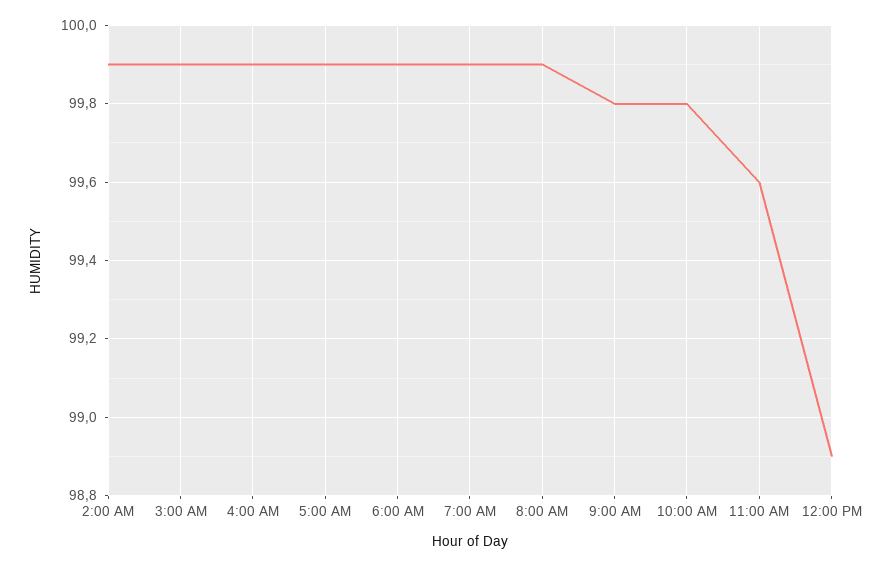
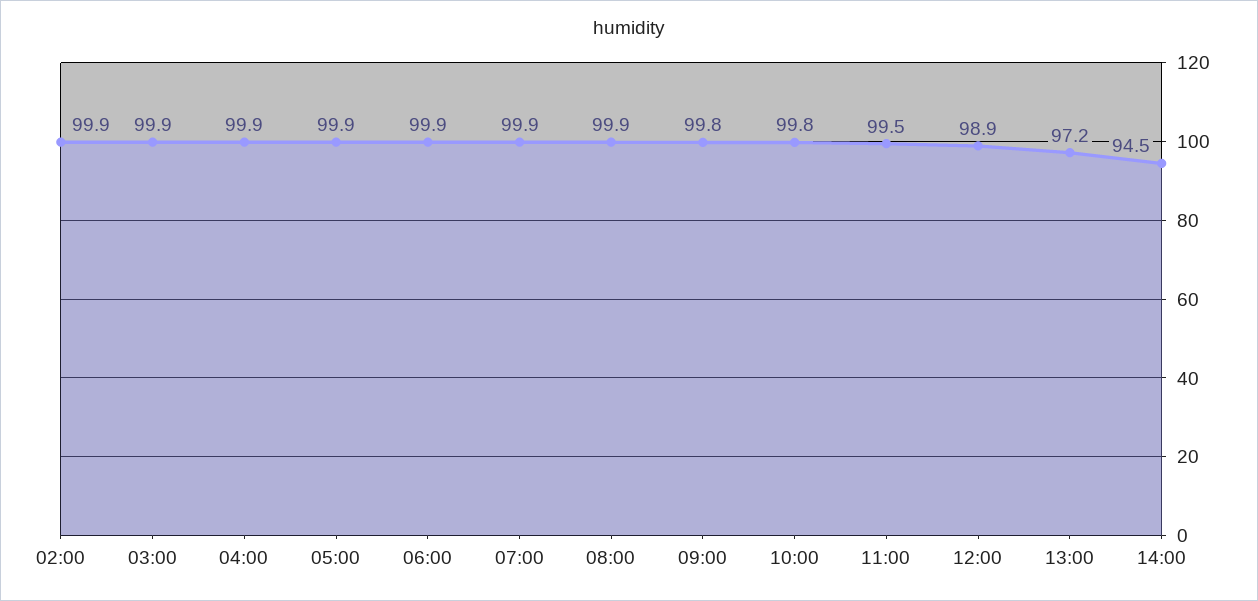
11:00 AM: 99.6 -> 99.5
13:00: none -> 97.2
14:00: none -> 94.5

